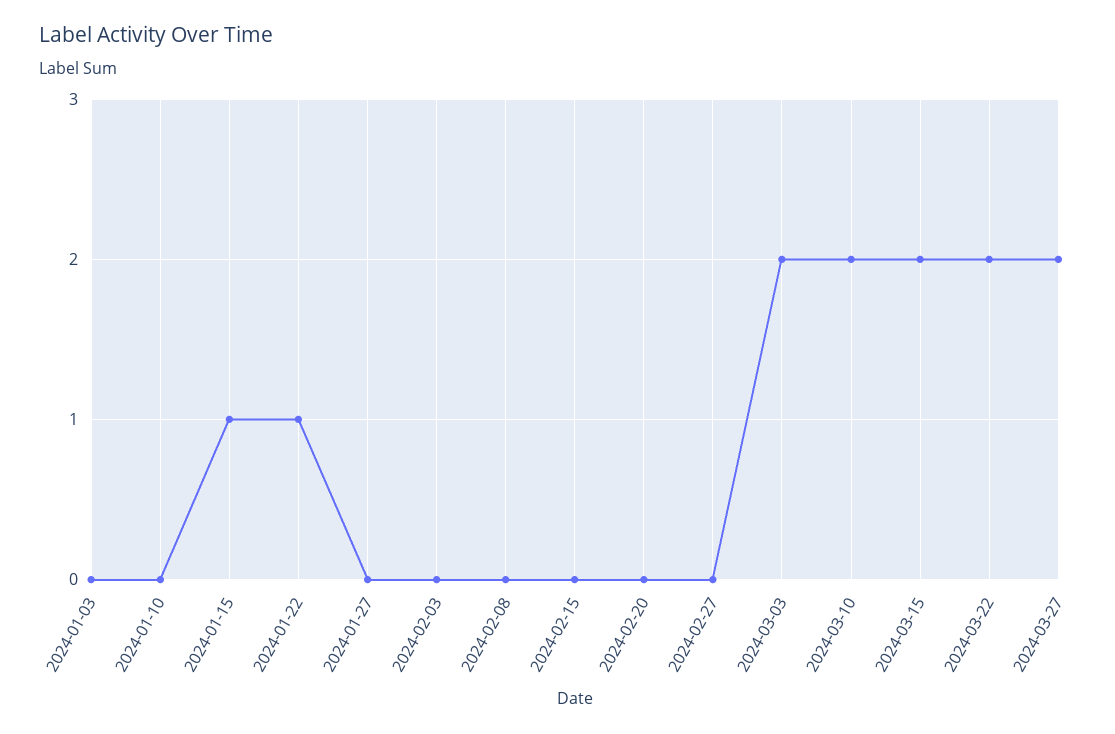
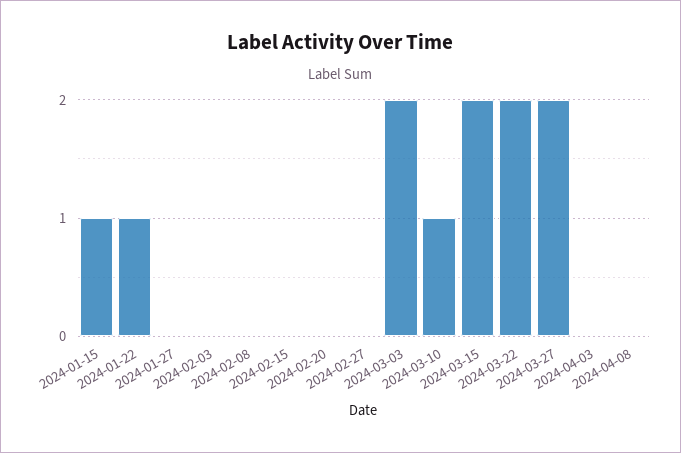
2024-01-03: 0 -> none
2024-01-10: 0 -> none
2024-03-10: 2 -> 1
2024-04-03: none -> 0
2024-04-08: none -> 0

